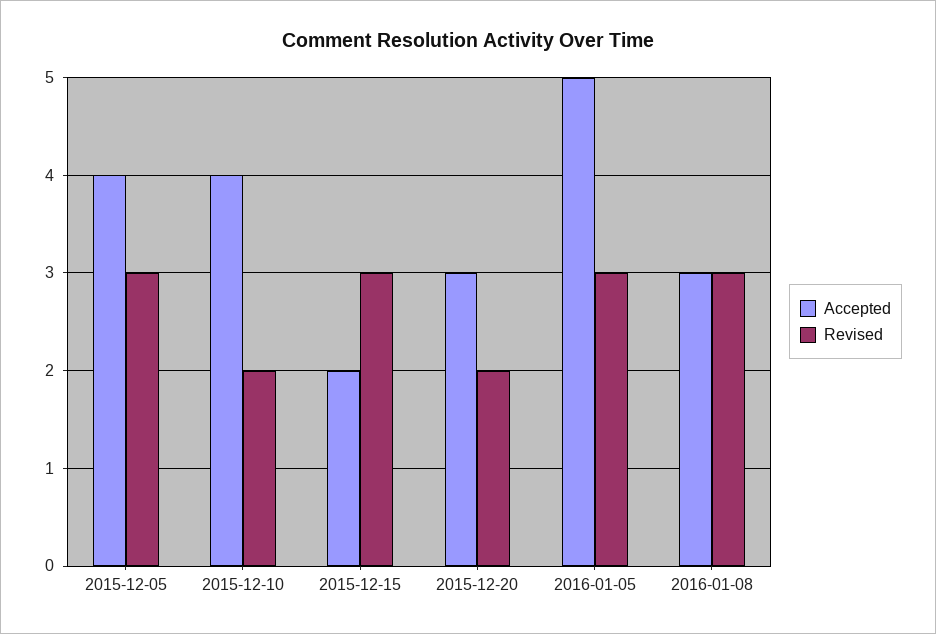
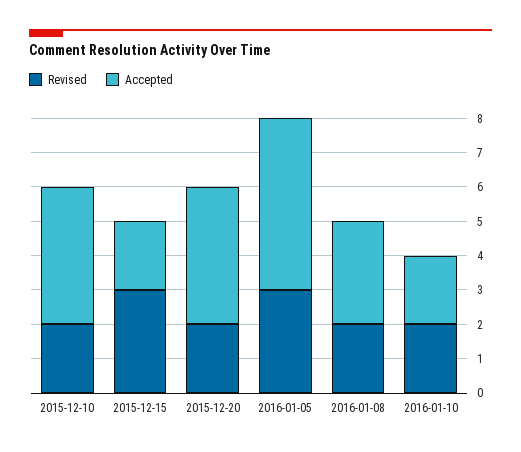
Accepted, 2015-12-05: 4 -> none
Revised, 2015-12-05: 3 -> none
Accepted, 2015-12-20: 3 -> 4
Revised, 2016-01-08: 3 -> 2
Revised, 2016-01-10: none -> 2
Accepted, 2016-01-10: none -> 2

